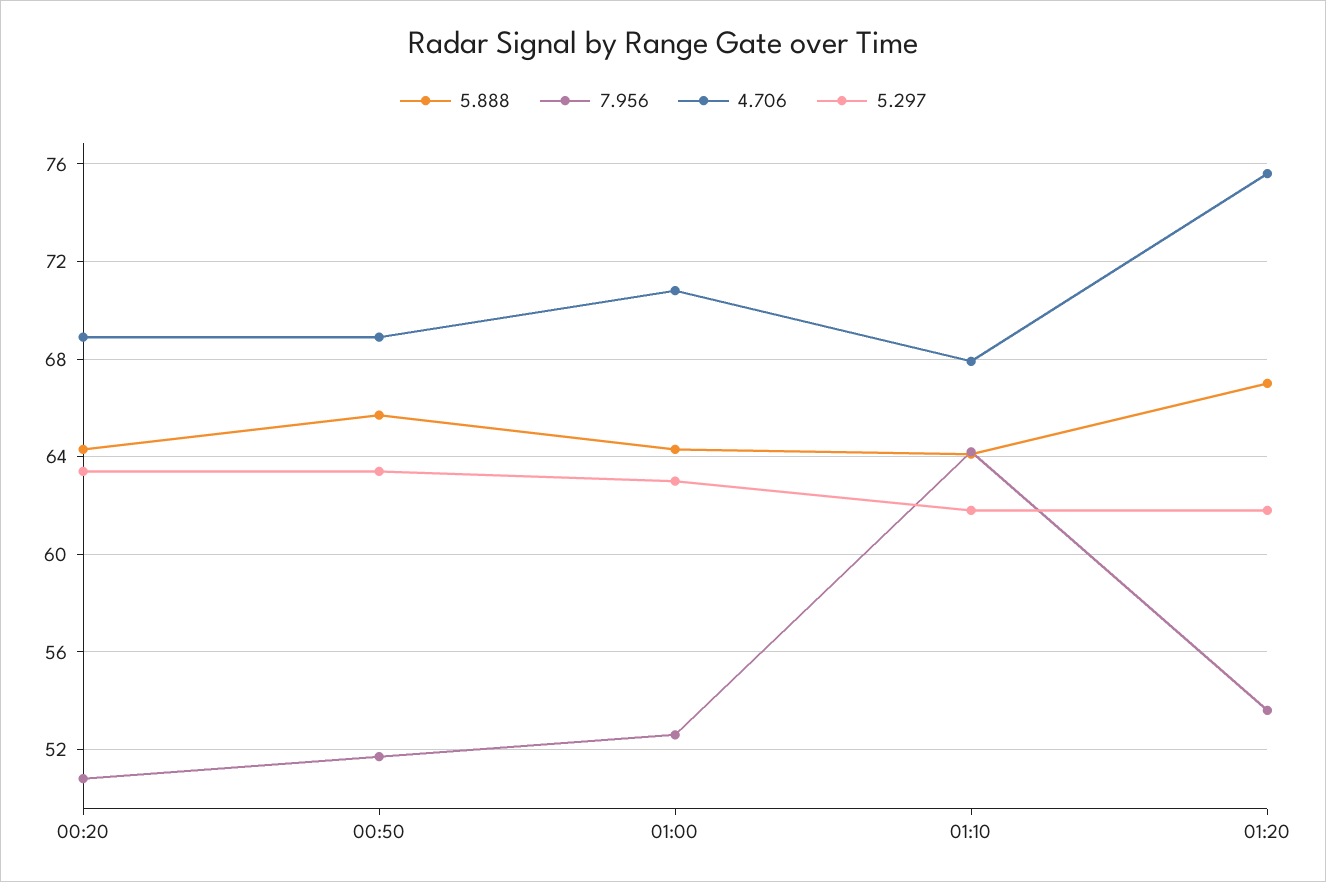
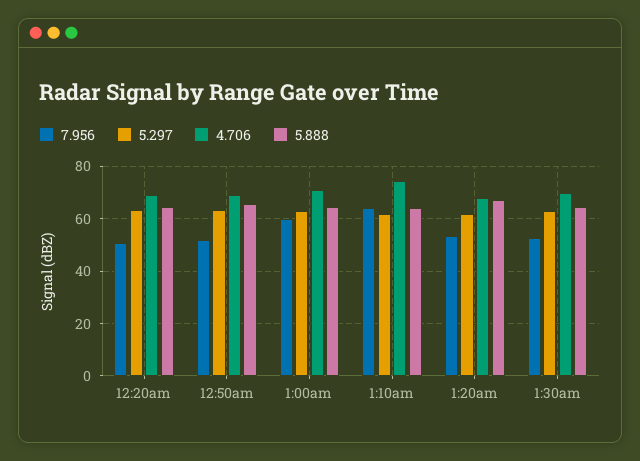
7.956, 01:00: 52.5 -> 60
4.706, 01:10: 68 -> 75
4.706, 01:20: 75.5 -> 67.5
7.956, 1:30am: none -> 52.5
5.297, 1:30am: none -> 62.5
4.706, 1:30am: none -> 70
5.888, 1:30am: none -> 65

